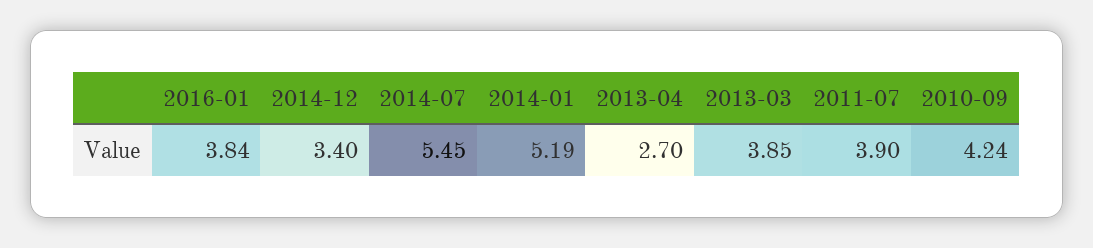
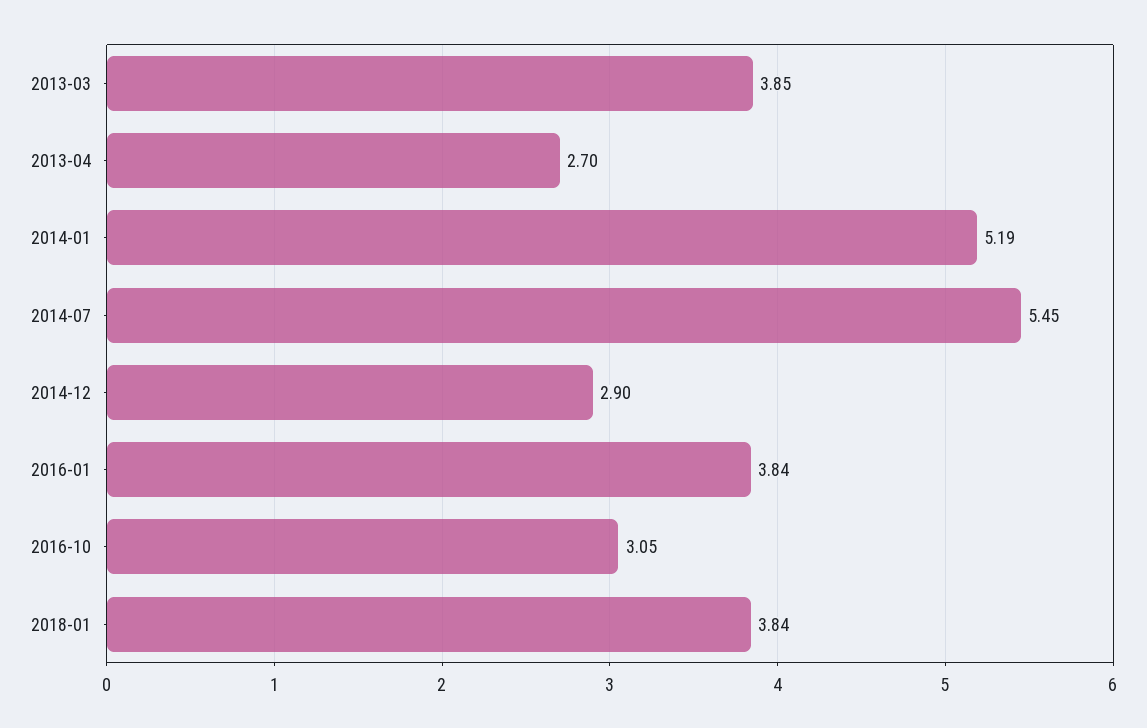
2014-12: 3.4 -> 2.9
2011-07: 3.9 -> none
2010-09: 4.24 -> none
2016-10: none -> 3.05
2018-01: none -> 3.84

